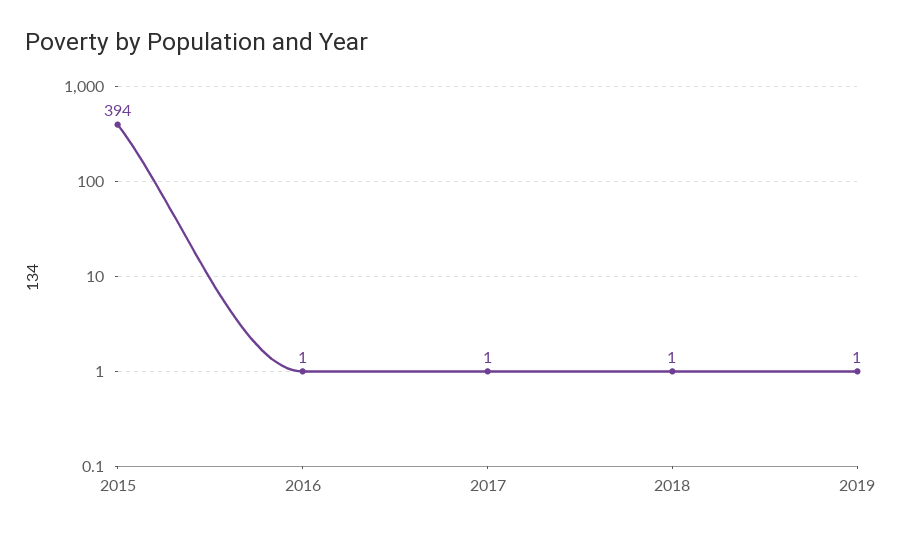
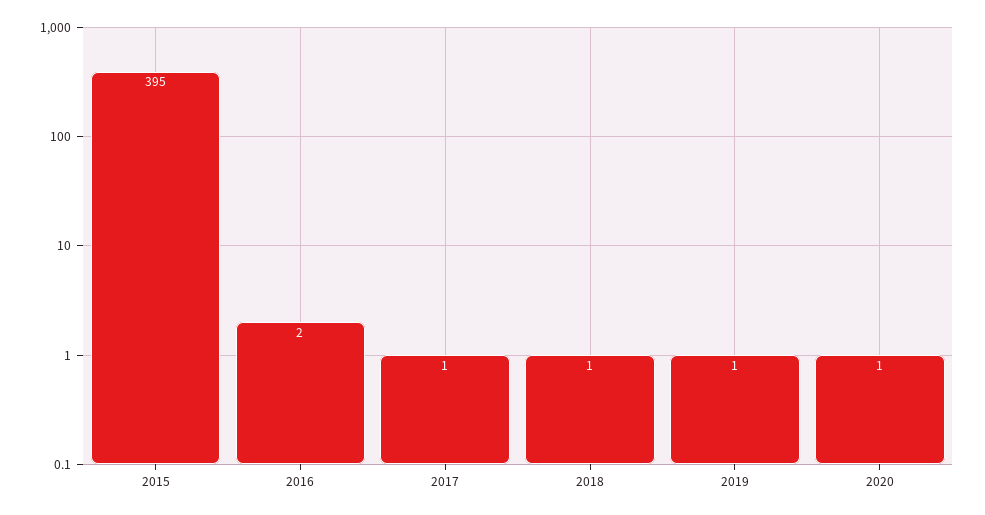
2015: 394 -> 395
2016: 1 -> 2
2020: none -> 1

